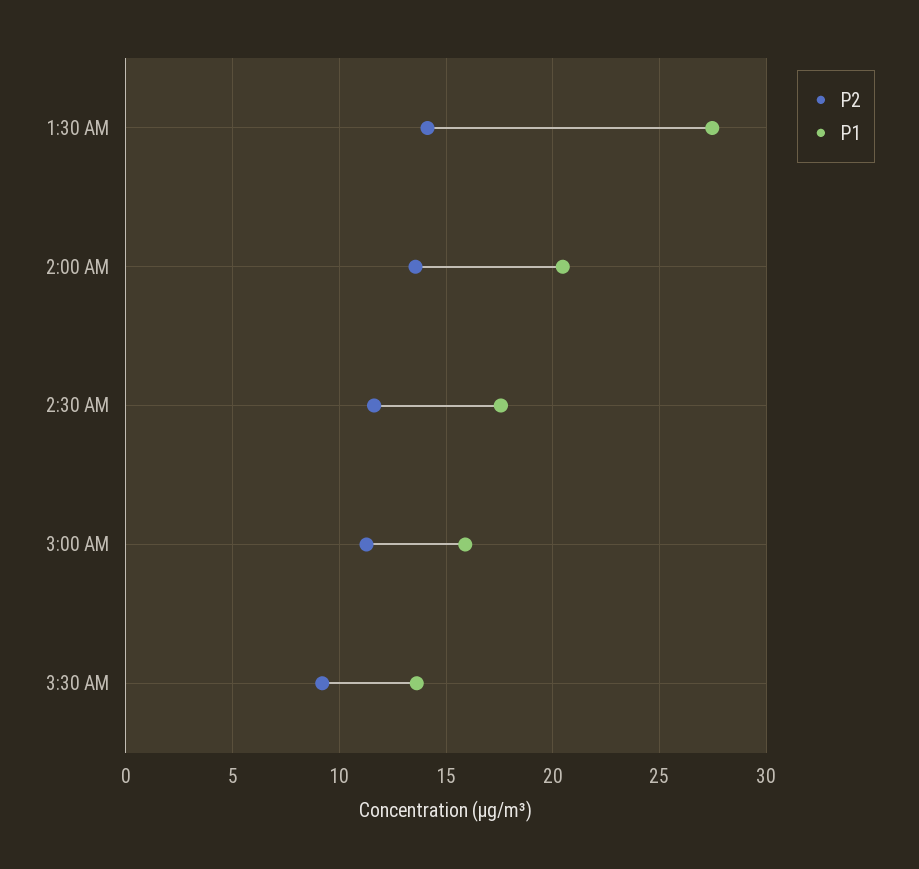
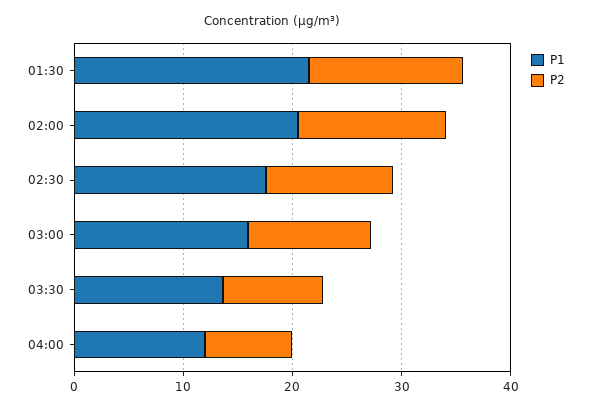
P1, 1:30 AM: 27.5 -> 22
P1, 04:00: none -> 12
P2, 04:00: none -> 8

